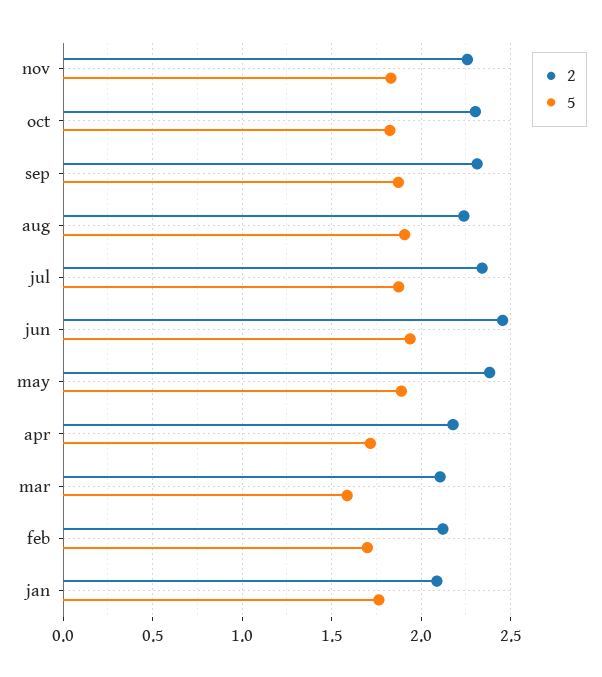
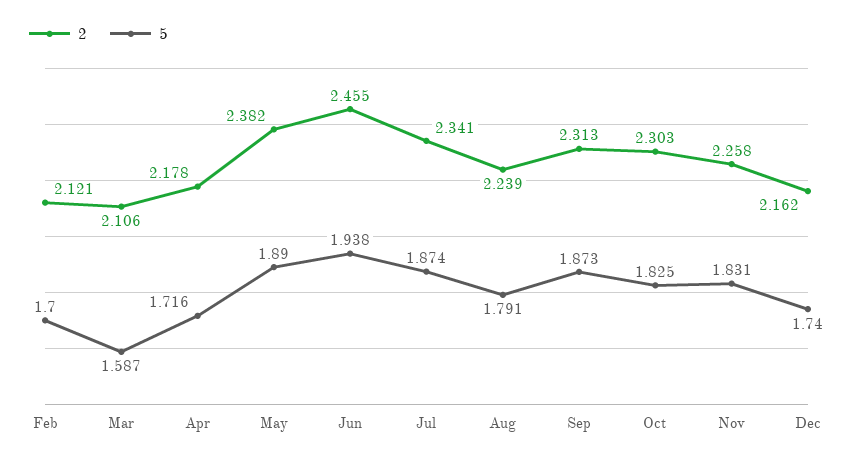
5, aug: 1.9 -> 1.791
2, jan: 2.1 -> none
5, jan: 1.75 -> none
2, Dec: none -> 2.162
5, Dec: none -> 1.74

